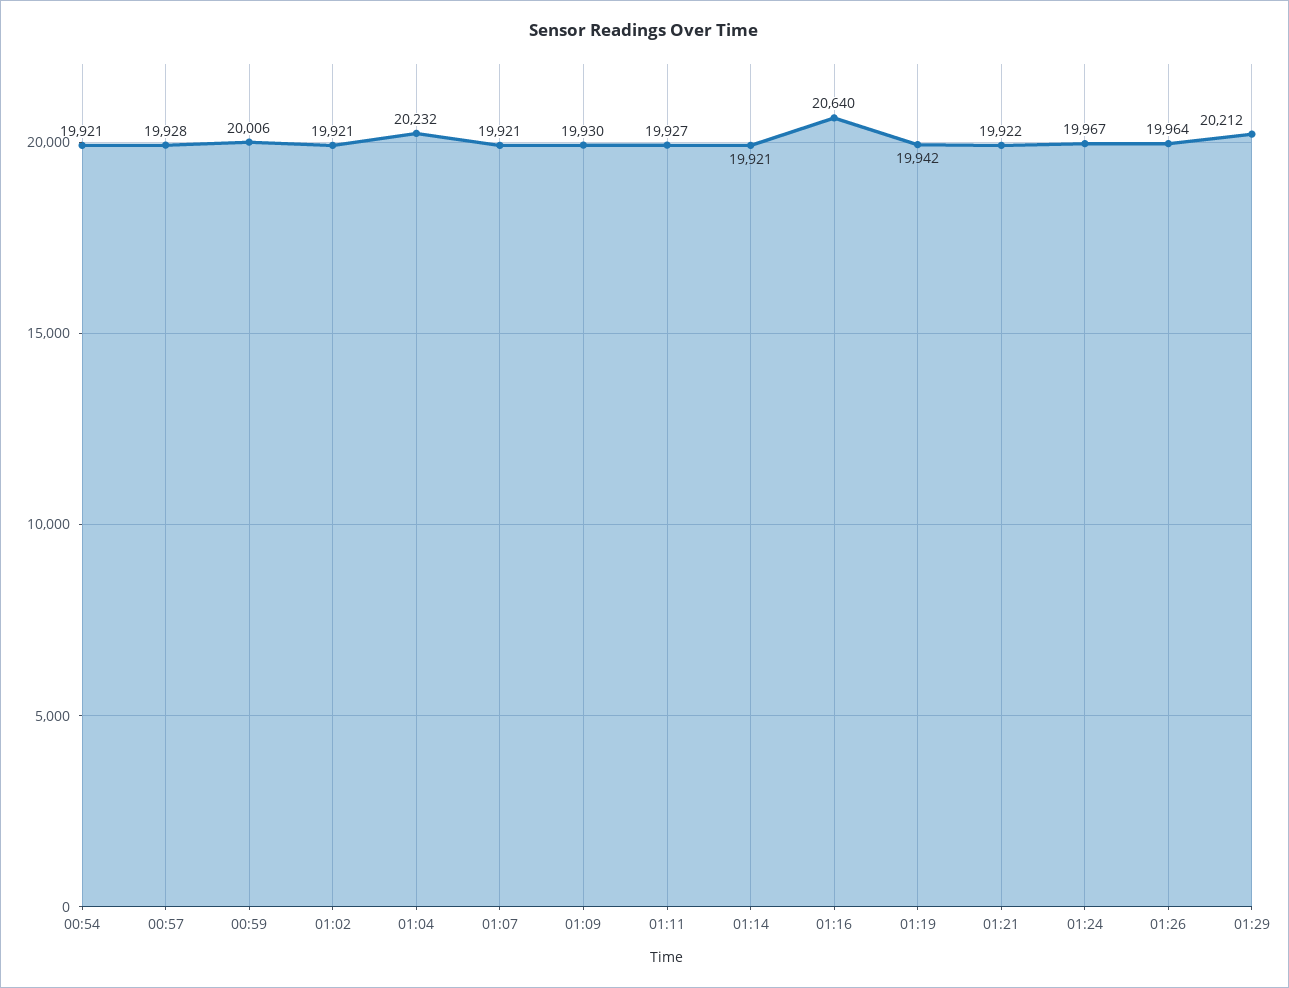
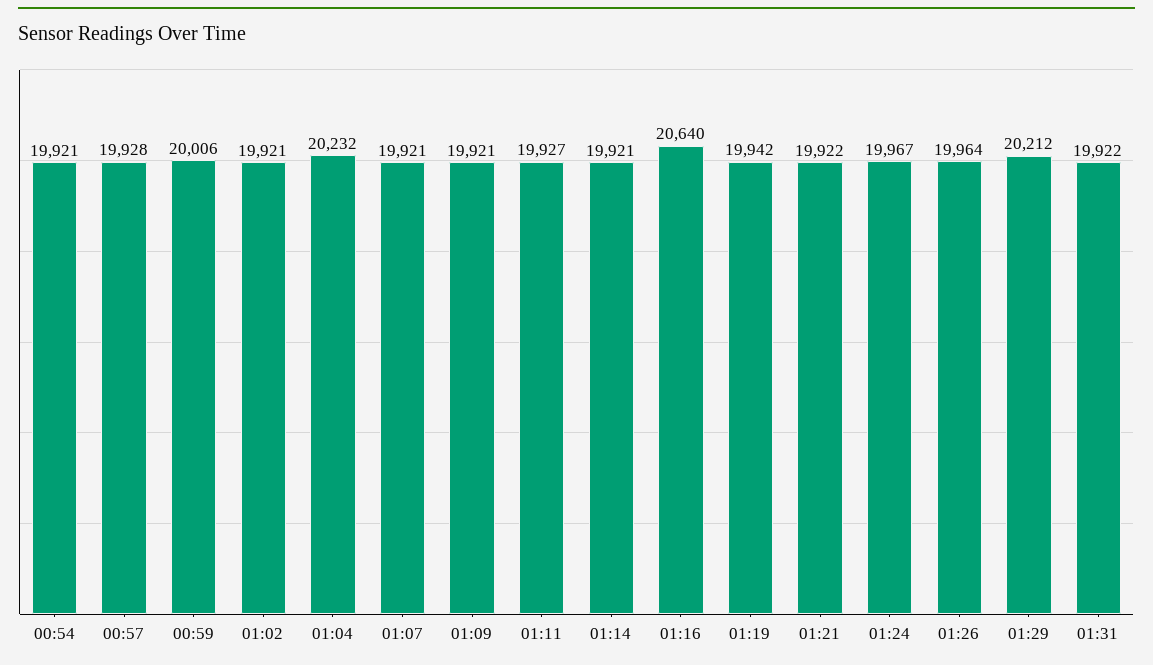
01:09: 19930 -> 19921
01:31: none -> 19922

